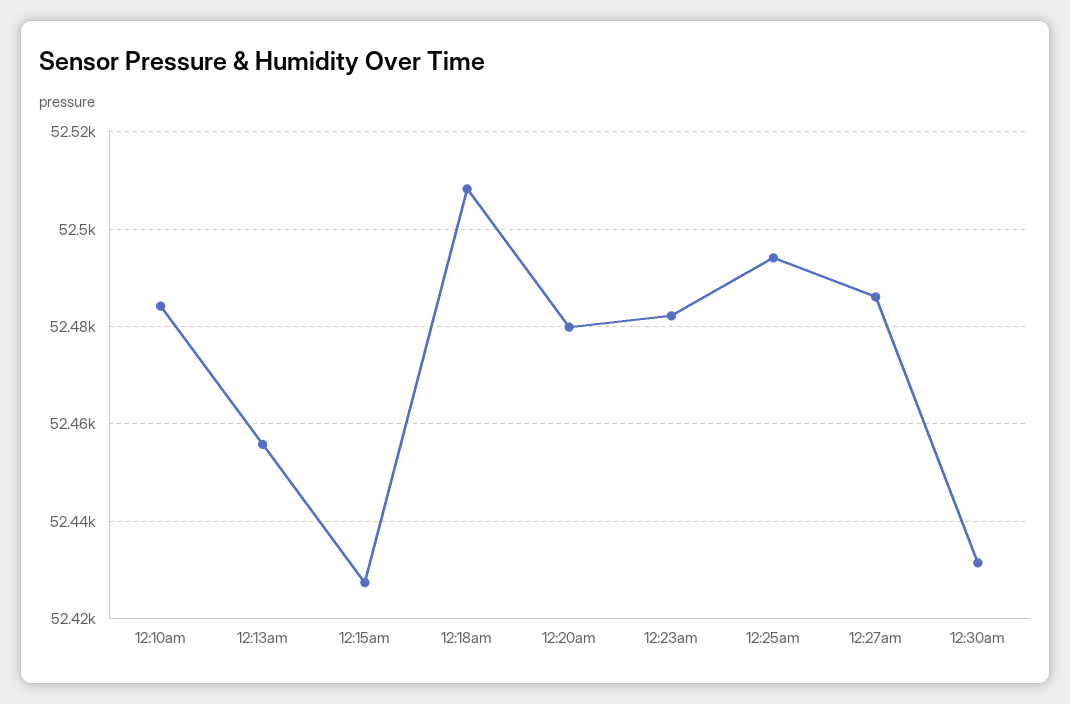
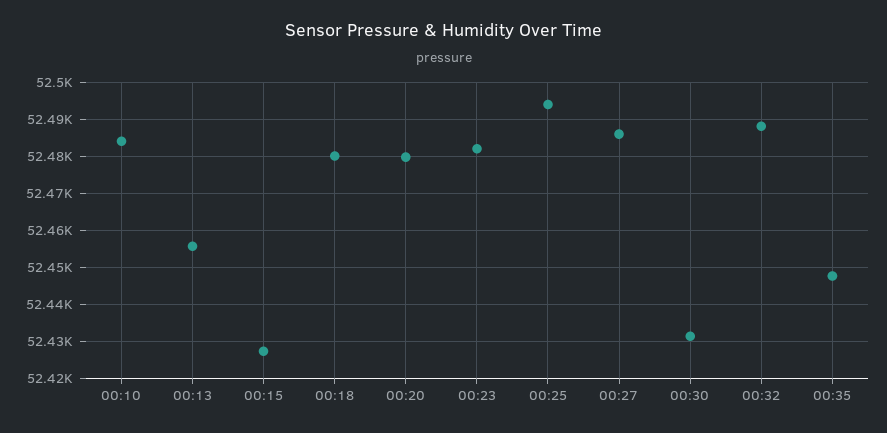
12:18am: 52508 -> 52480
00:32: none -> 52488
00:35: none -> 52448

